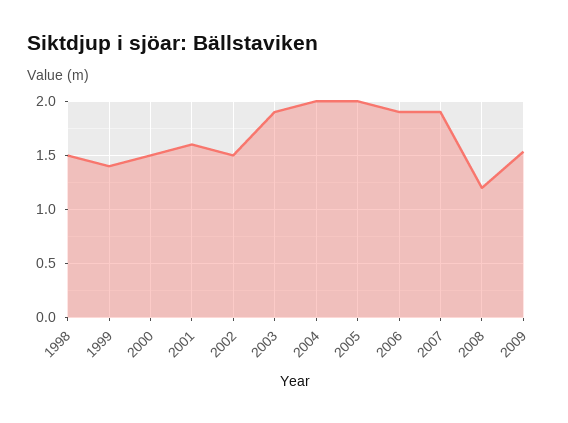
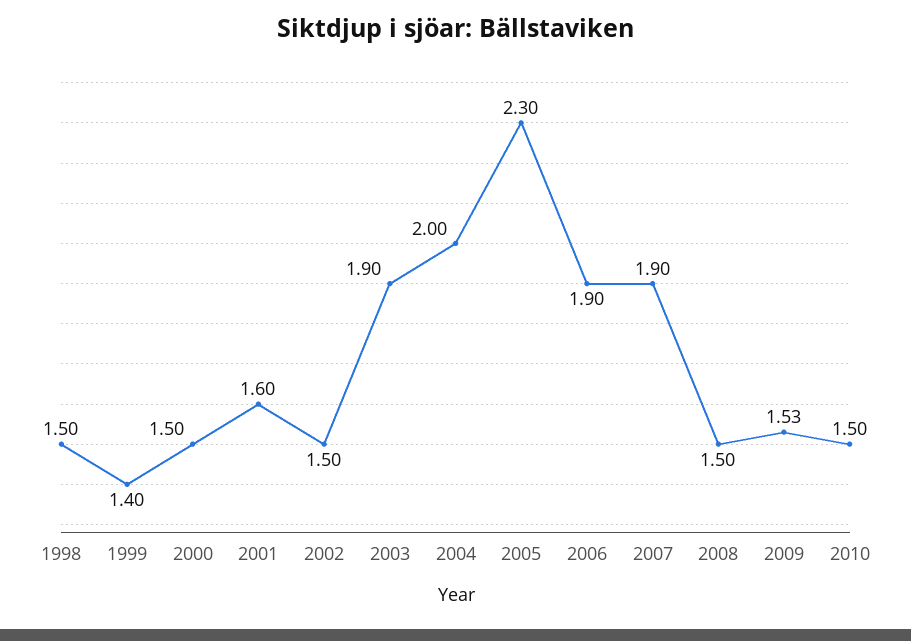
2005: 2 -> 2.3
2008: 1.2 -> 1.5
2010: none -> 1.5

